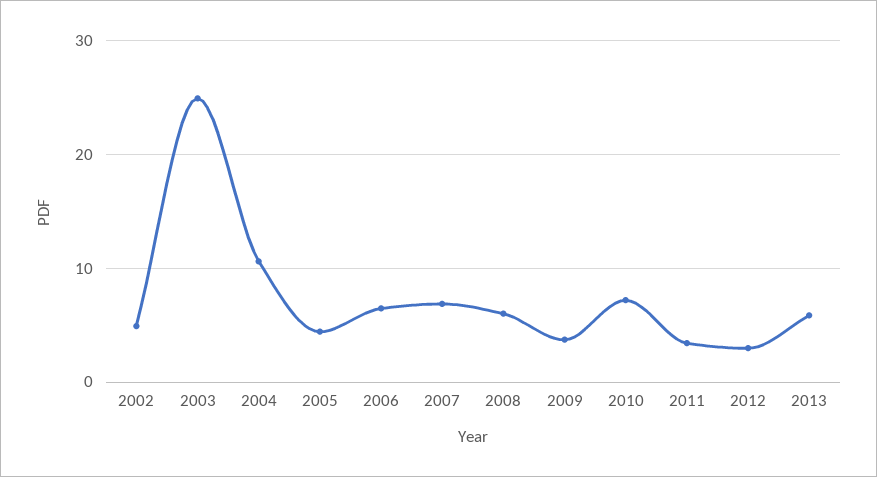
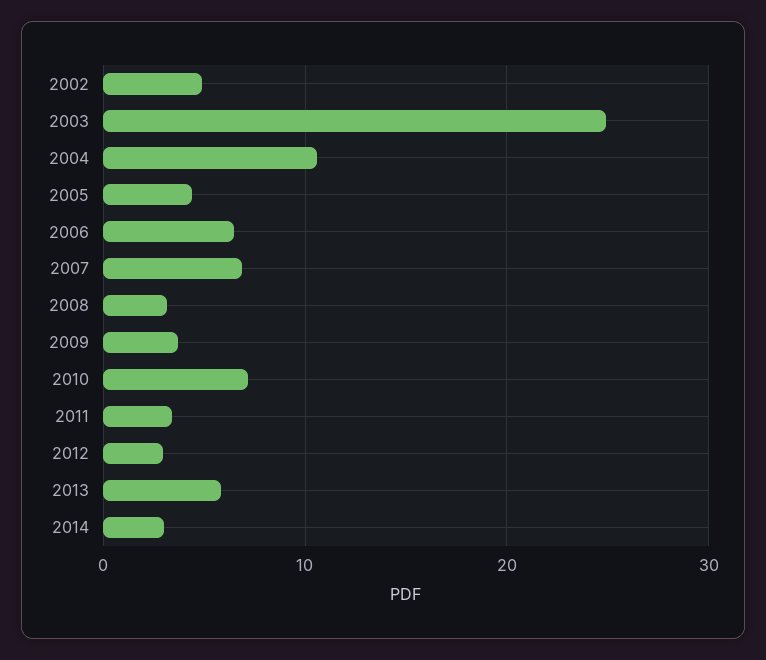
2008: 6 -> 3
2014: none -> 3

